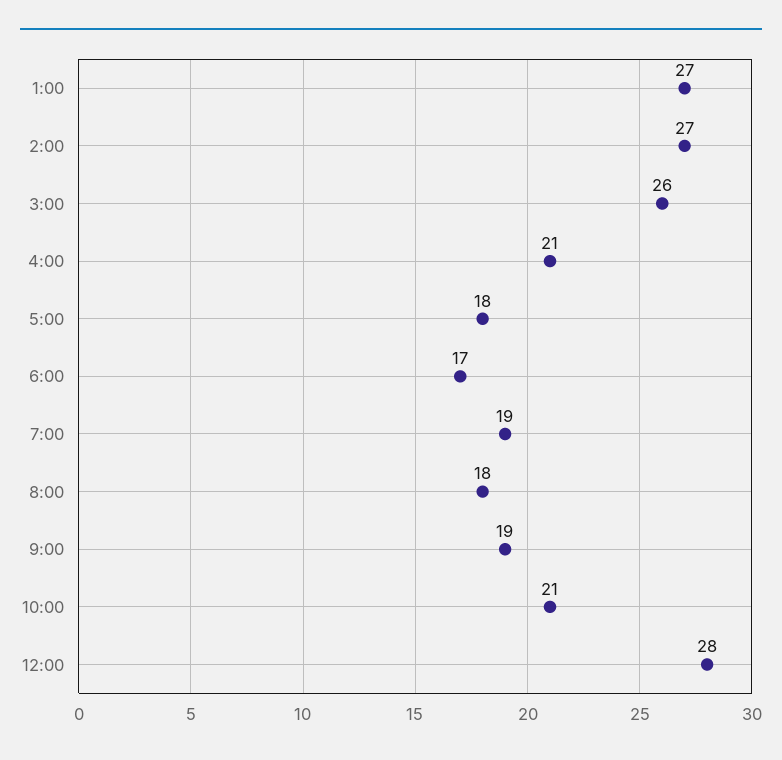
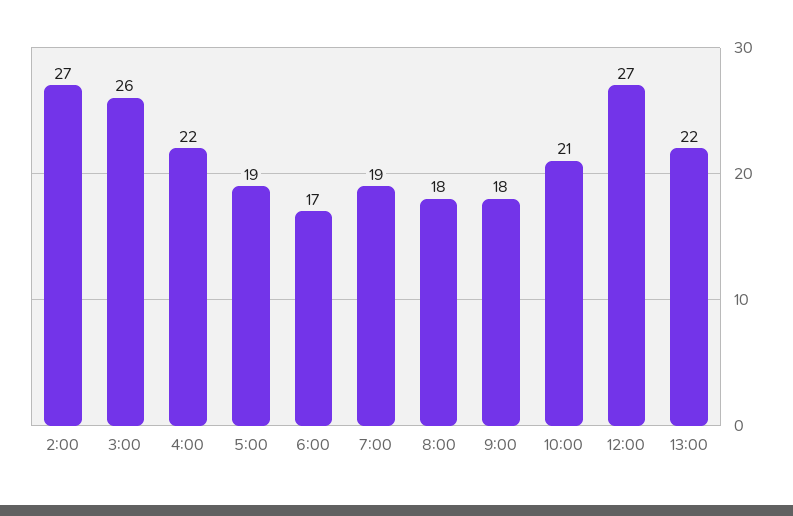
1:00: 27 -> none
4:00: 21 -> 22
5:00: 18 -> 19
9:00: 19 -> 18
12:00: 28 -> 27
13:00: none -> 22

